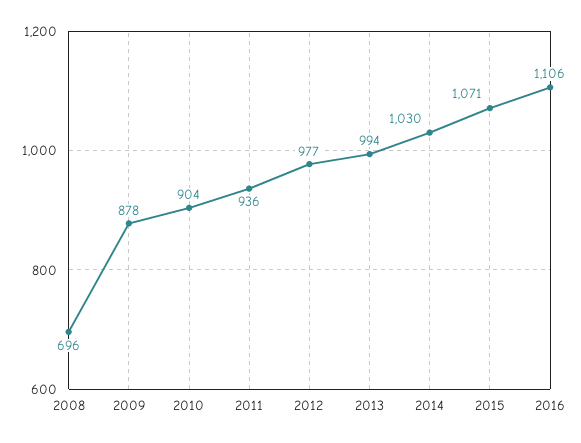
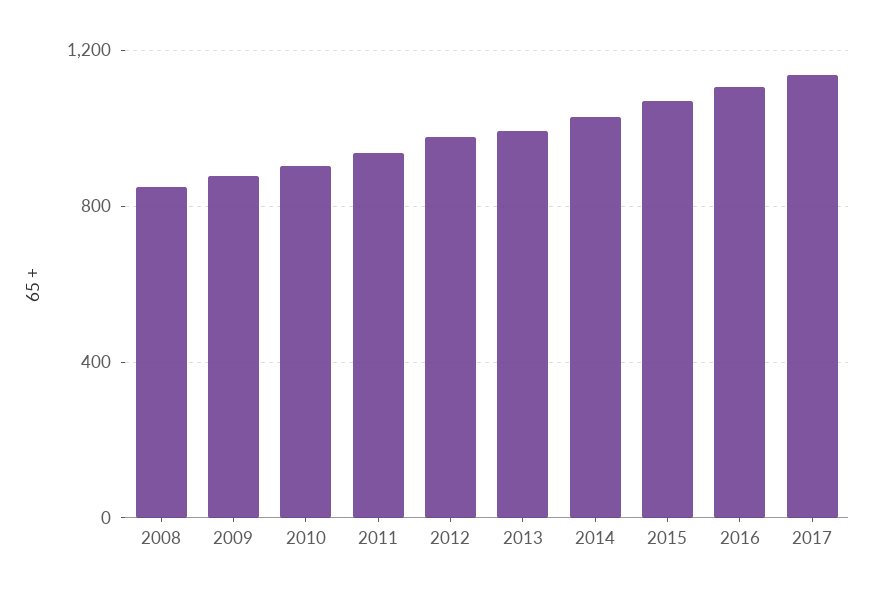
2008: 696 -> 850
2017: none -> 1150

